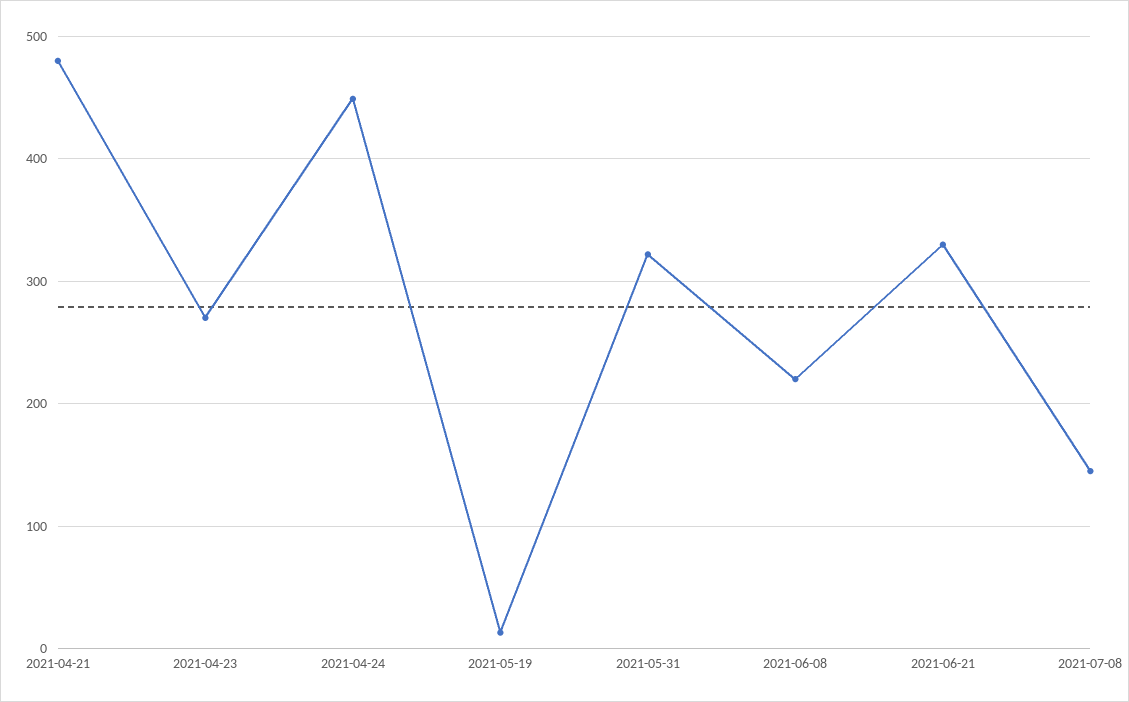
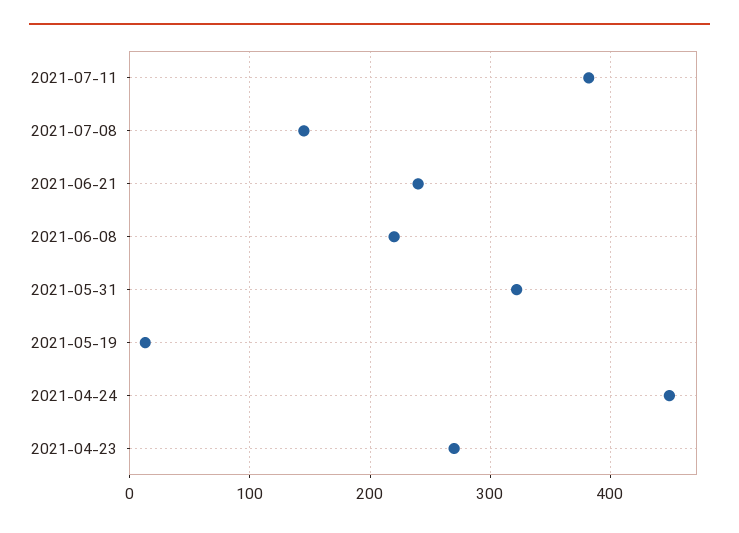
2021-04-21: 480 -> none
2021-06-21: 330 -> 240
2021-07-11: none -> 380

